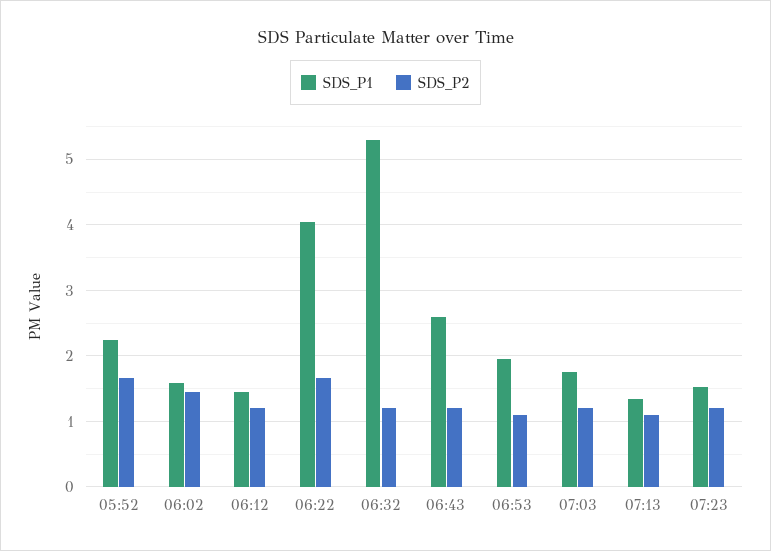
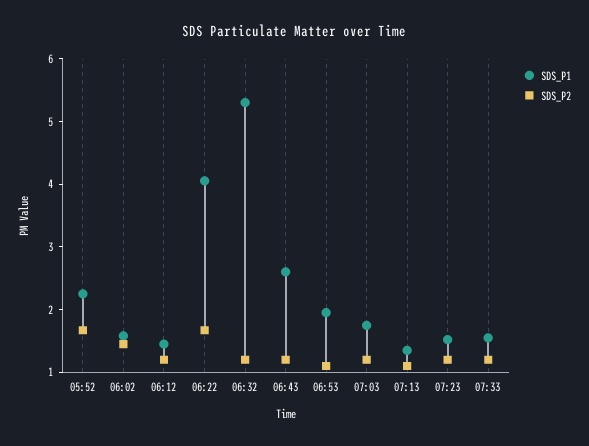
SDS_P1, 07:33: none -> 1.6
SDS_P2, 07:33: none -> 1.2

